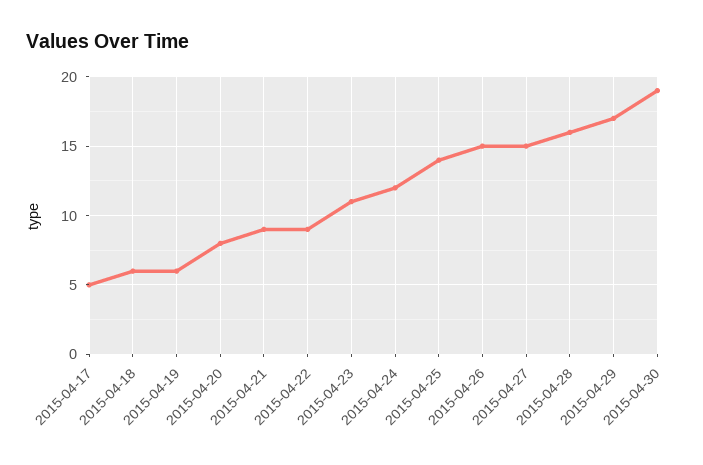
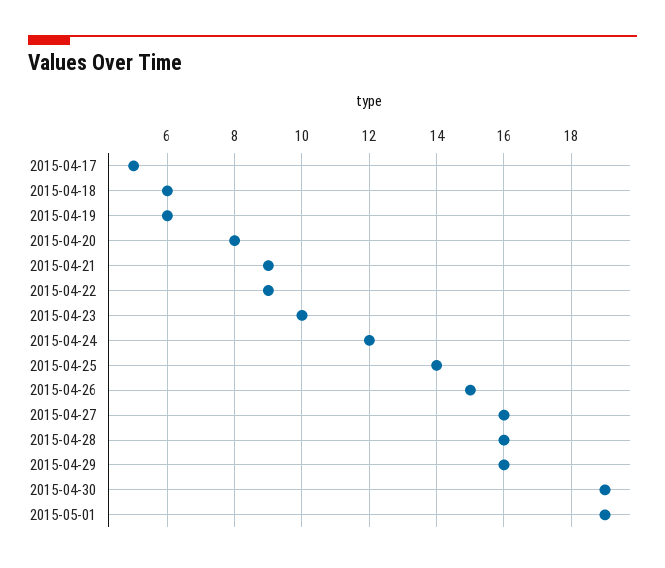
2015-04-23: 11 -> 10
2015-04-27: 15 -> 16
2015-04-29: 17 -> 16
2015-05-01: none -> 19

